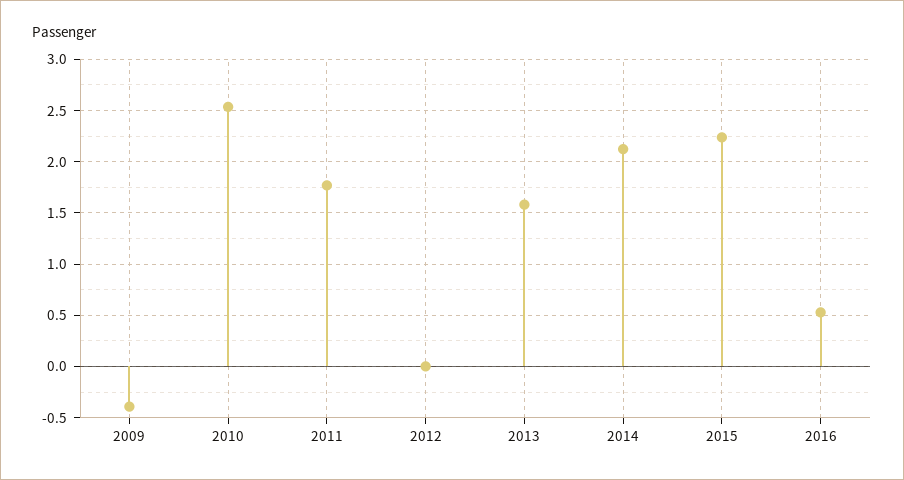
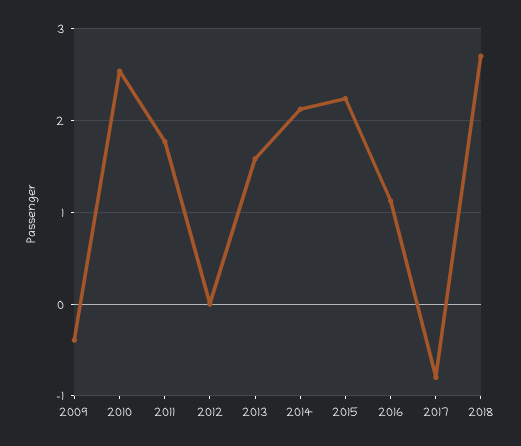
2016: 0.5 -> 1.1
2017: none -> -0.8
2018: none -> 2.7

